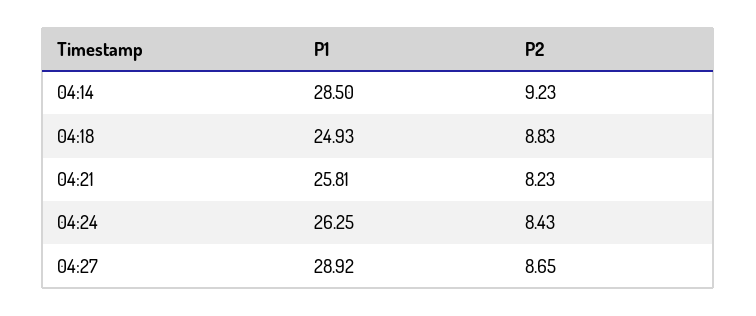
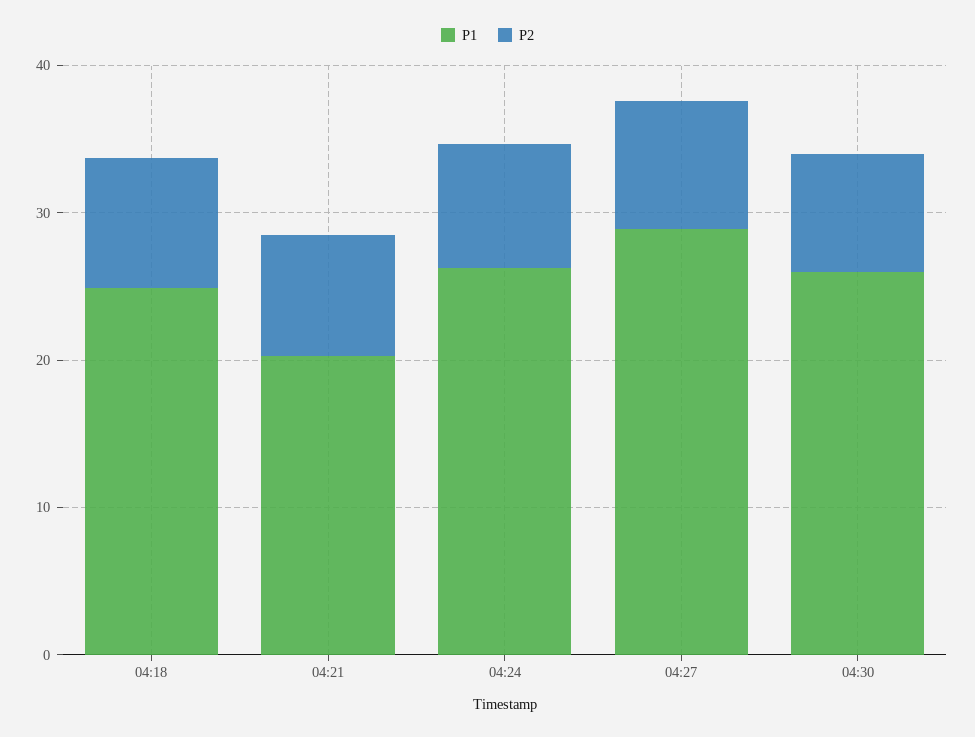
P1, 04:14: 28.5 -> none
P2, 04:14: 9.23 -> none
P1, 04:21: 25.81 -> 20
P1, 04:30: none -> 26
P2, 04:30: none -> 8

